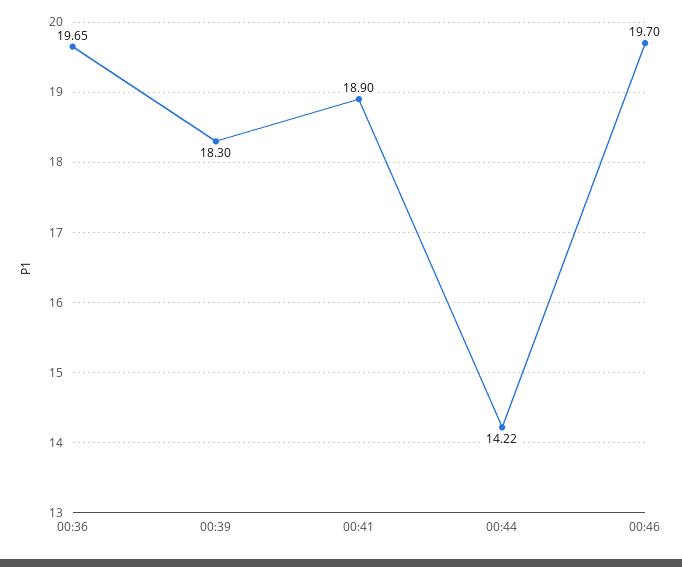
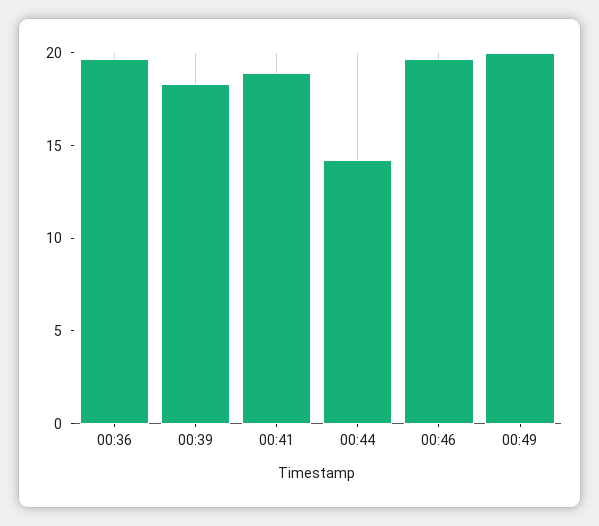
00:49: none -> 20

